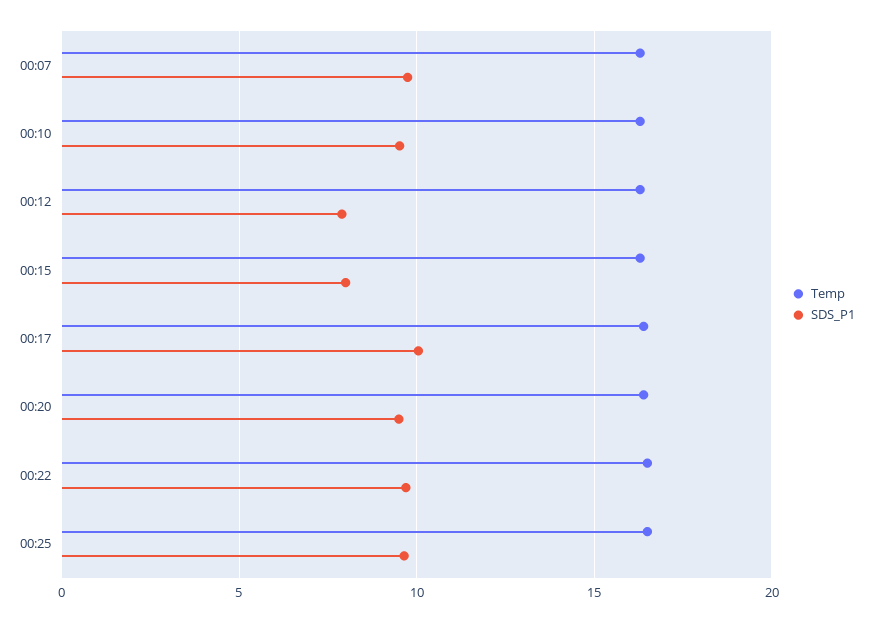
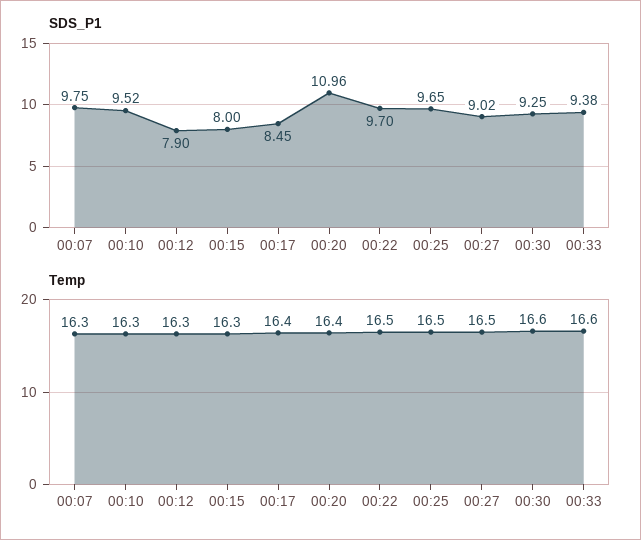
SDS_P1, 00:17: 10 -> 8.45
SDS_P1, 00:20: 9.5 -> 10.96
SDS_P1, 00:27: none -> 9.02
SDS_P1, 00:30: none -> 9.25
SDS_P1, 00:33: none -> 9.38
Temp, 00:27: none -> 16.5
Temp, 00:30: none -> 16.6
Temp, 00:33: none -> 16.6

